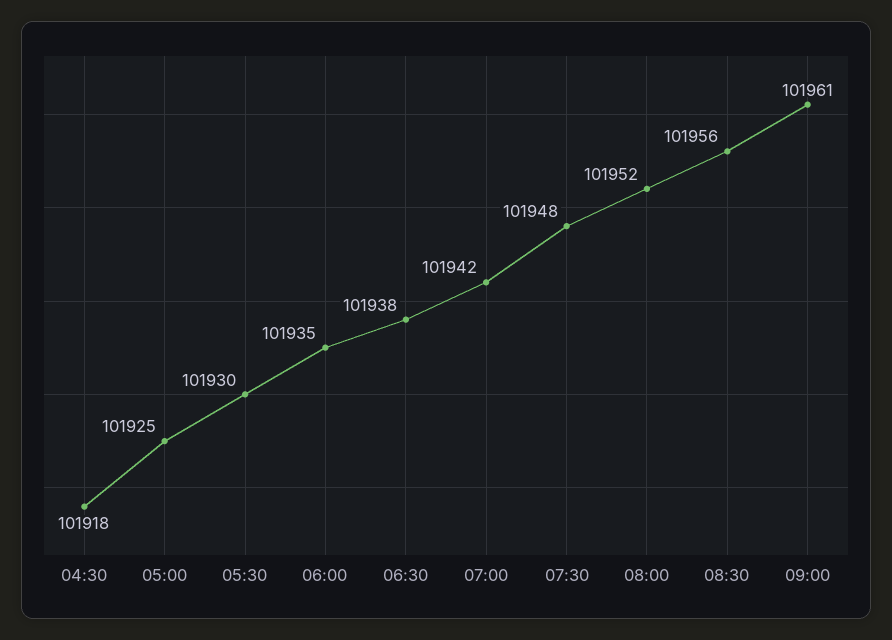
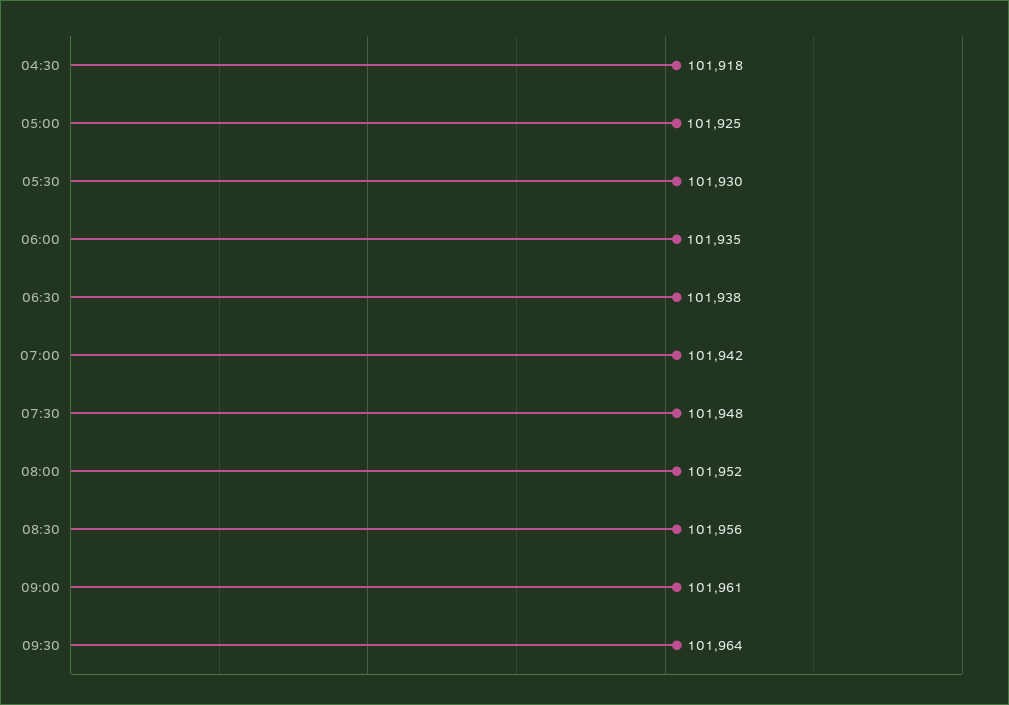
09:30: none -> 101964

